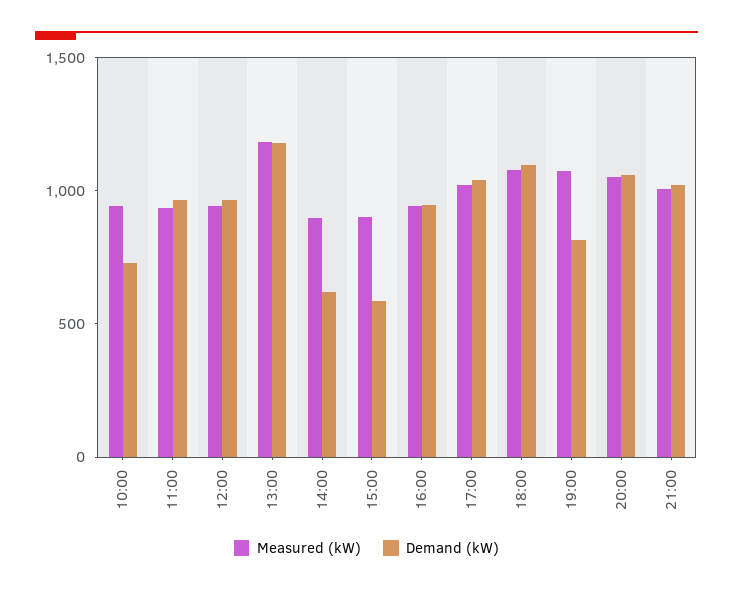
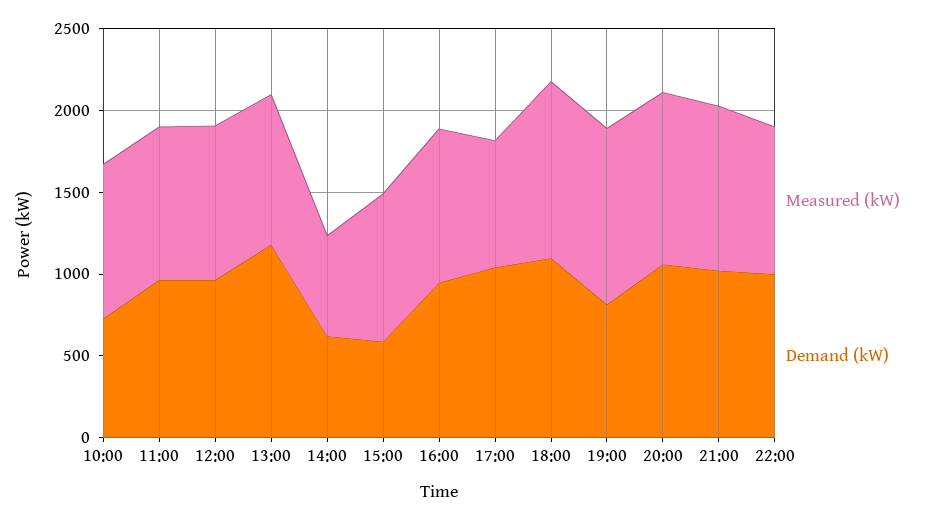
Measured (kW), 13:00: 1200 -> 900
Measured (kW), 14:00: 900 -> 600
Measured (kW), 17:00: 1000 -> 800
Measured (kW), 22:00: none -> 900
Demand (kW), 22:00: none -> 1000

